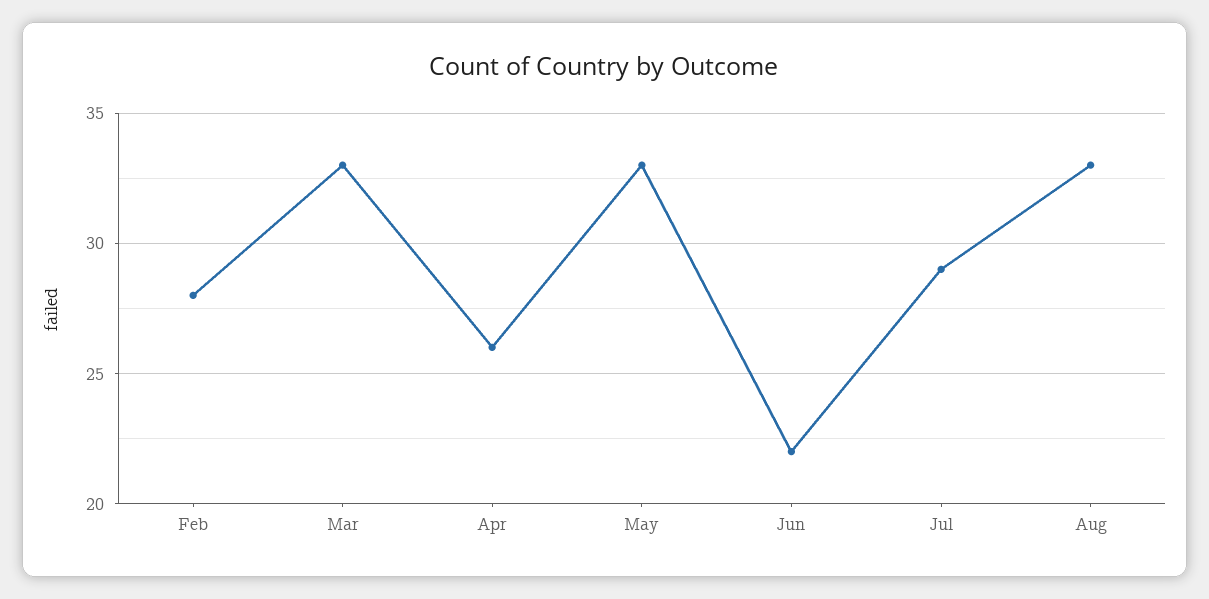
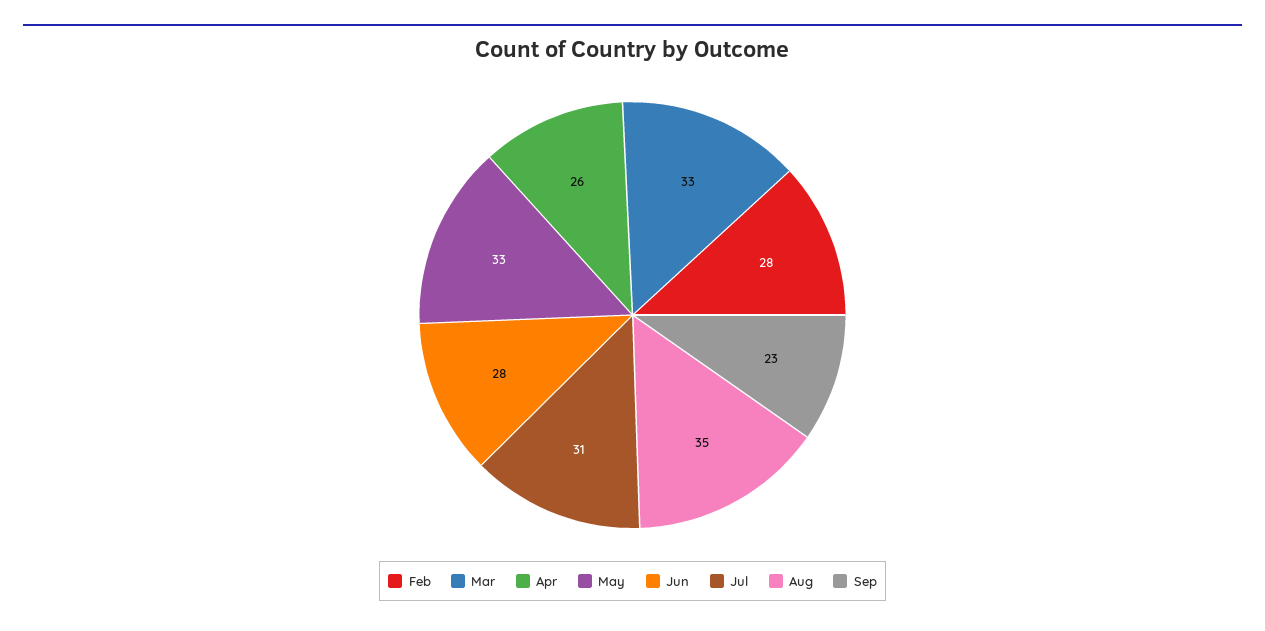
Jun: 22 -> 28
Jul: 29 -> 31
Aug: 33 -> 35
Sep: none -> 23

